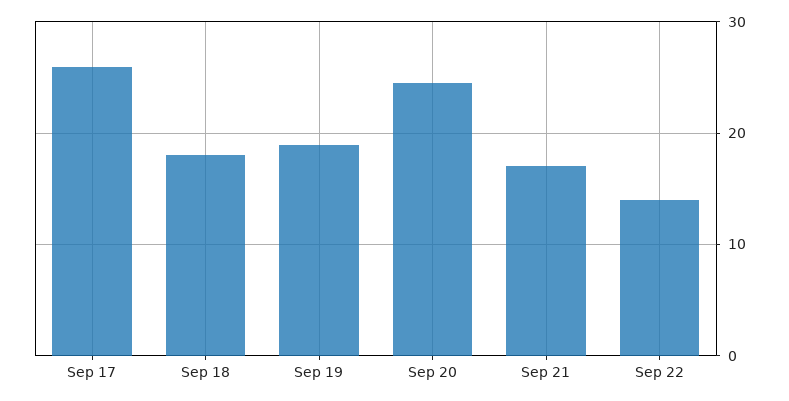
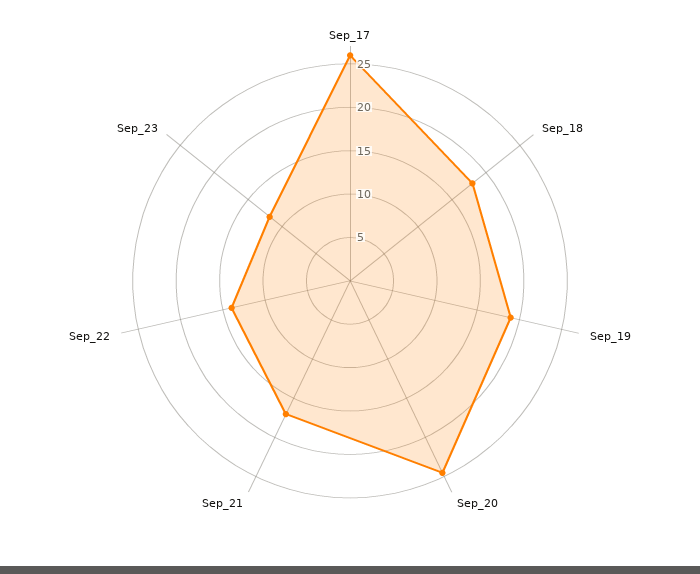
Sep_23: none -> 12

